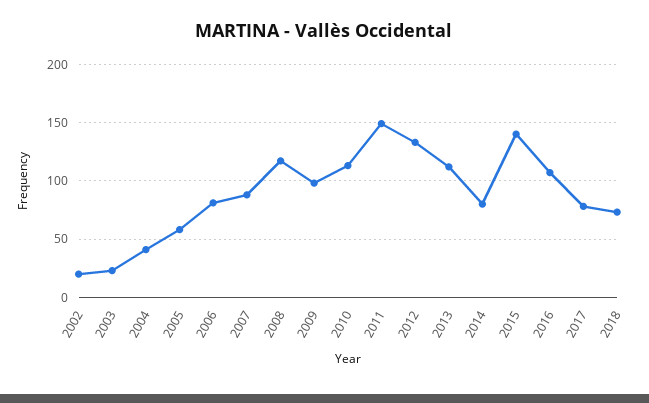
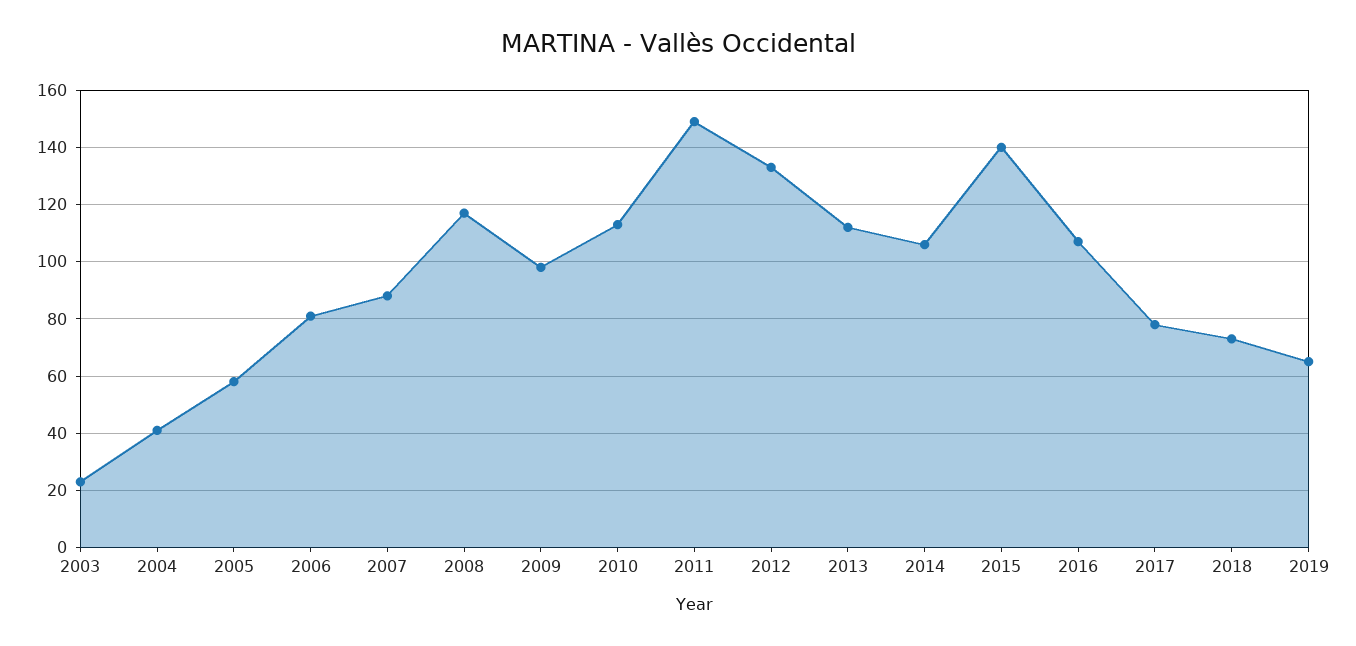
2002: 20 -> none
2014: 80 -> 105
2019: none -> 65

